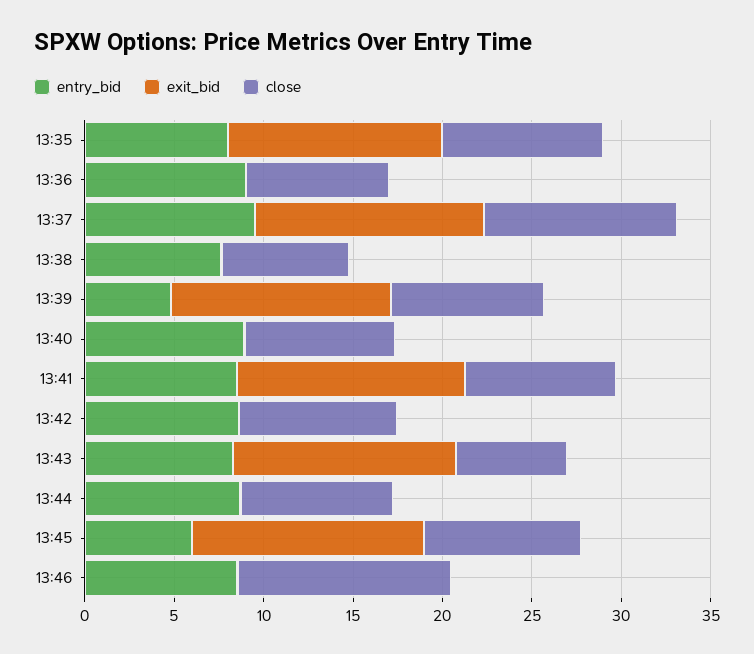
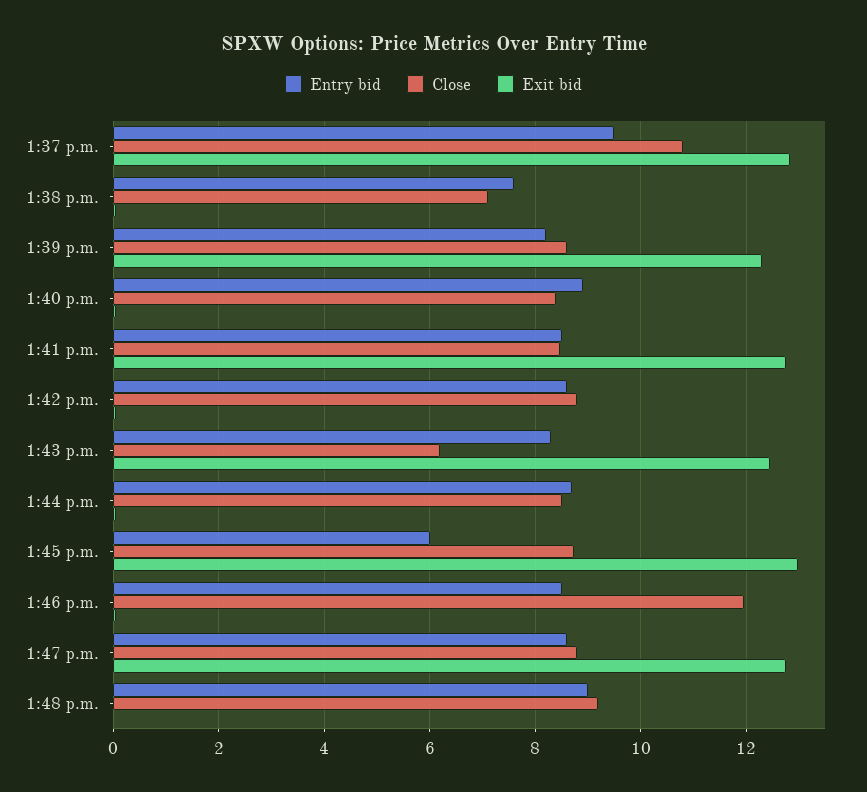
entry_bid, 13:35: 8 -> none
exit_bid, 13:35: 12 -> none
close, 13:35: 9 -> none
entry_bid, 13:36: 9 -> none
exit_bid, 13:36: 0 -> none
close, 13:36: 8 -> none
entry_bid, 13:39: 5 -> 8.2
entry_bid, 1:47 p.m.: none -> 8.6
close, 1:47 p.m.: none -> 8.8
exit_bid, 1:47 p.m.: none -> 12.8
entry_bid, 1:48 p.m.: none -> 9
close, 1:48 p.m.: none -> 9.2
exit_bid, 1:48 p.m.: none -> 0

